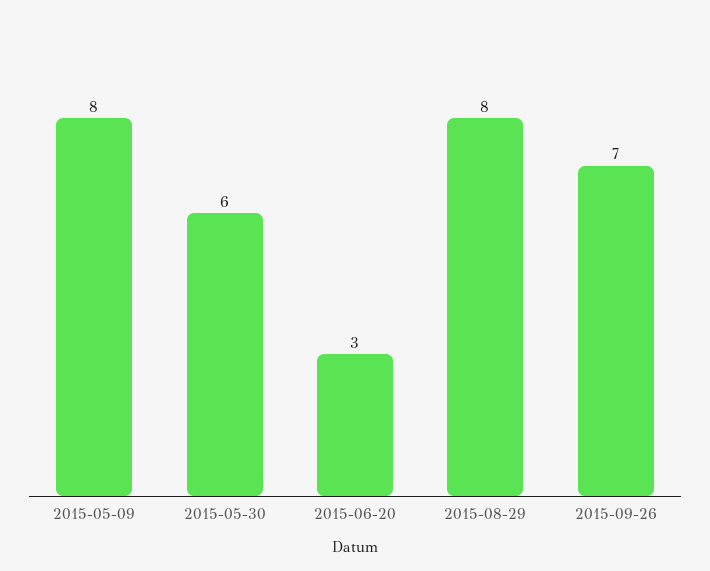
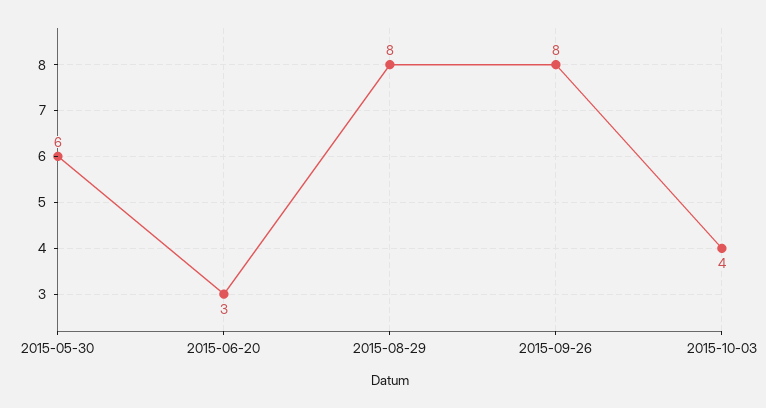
2015-05-09: 8 -> none
2015-09-26: 7 -> 8
2015-10-03: none -> 4

